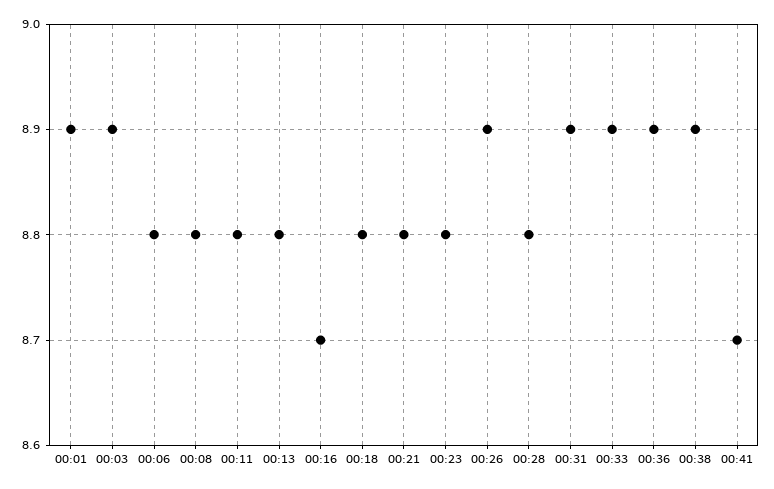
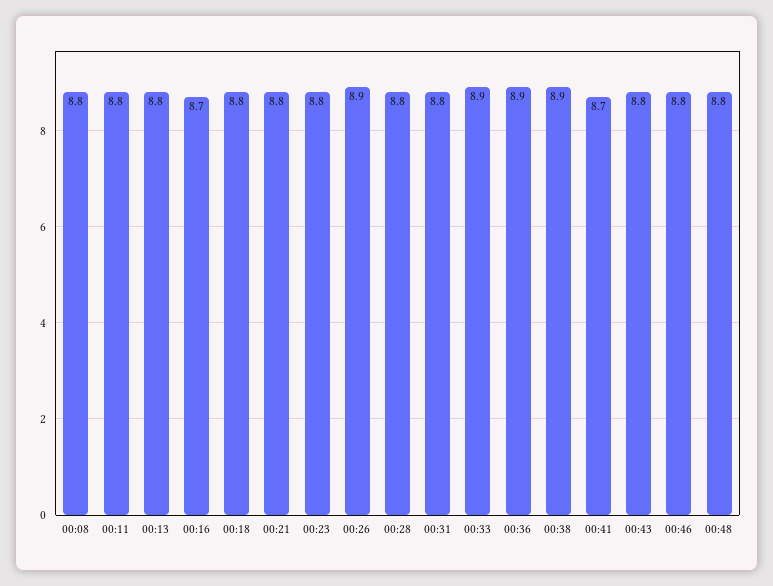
00:01: 8.9 -> none
00:03: 8.9 -> none
00:06: 8.8 -> none
00:31: 8.9 -> 8.8
00:43: none -> 8.8
00:46: none -> 8.8
00:48: none -> 8.8

